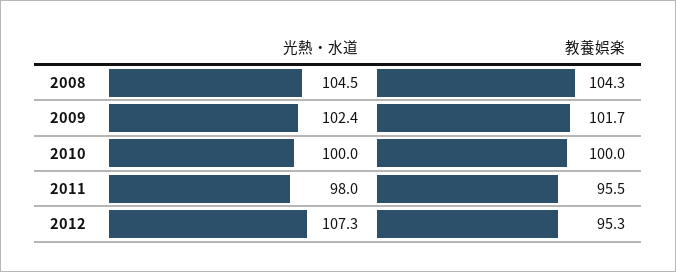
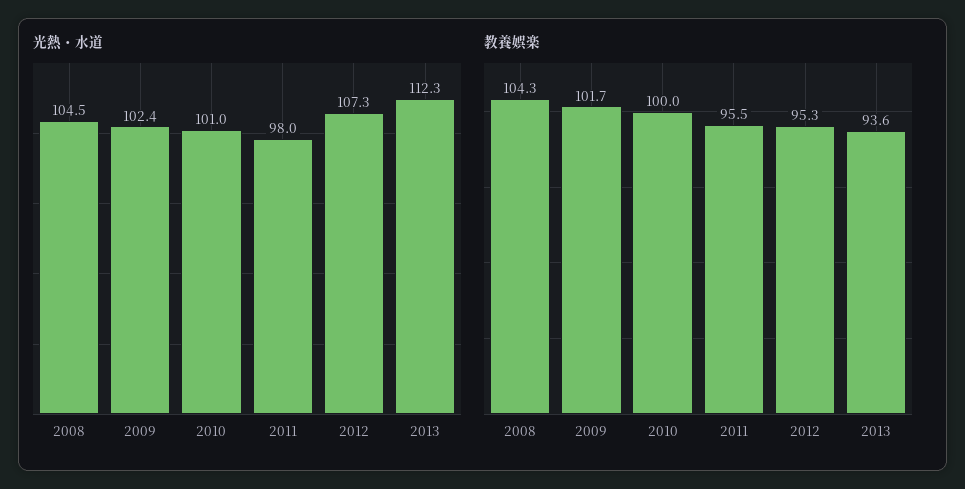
光熱・水道, 2010: 100 -> 101
光熱・水道, 2013: none -> 112.3
教養娯楽, 2013: none -> 93.6

